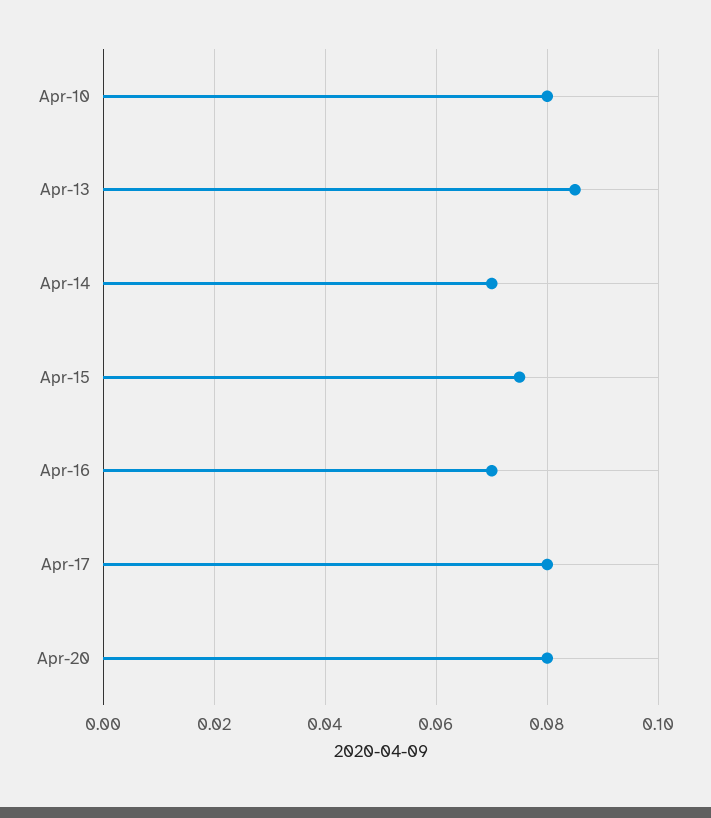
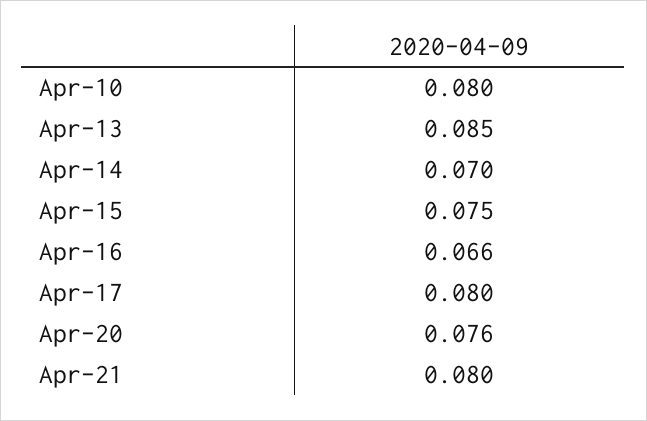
Apr-16: 0.07 -> 0.066
Apr-20: 0.08 -> 0.076
Apr-21: none -> 0.08

